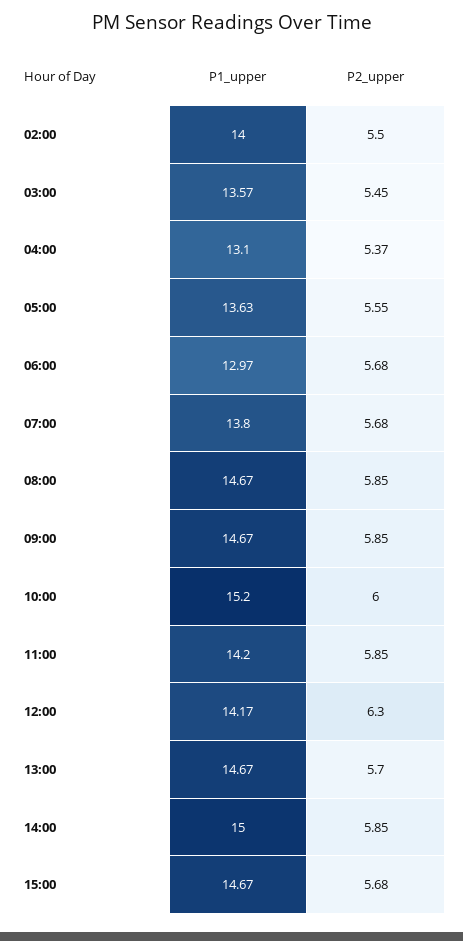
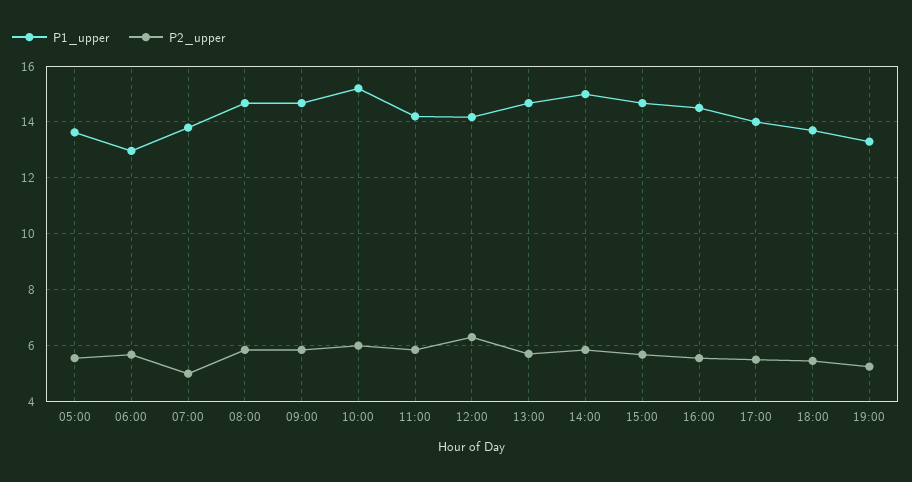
P1_upper, 02:00: 14 -> none
P2_upper, 02:00: 5.5 -> none
P1_upper, 03:00: 13.57 -> none
P2_upper, 03:00: 5.45 -> none
P1_upper, 04:00: 13.1 -> none
P2_upper, 04:00: 5.37 -> none
P2_upper, 07:00: 5.68 -> 5
P1_upper, 16:00: none -> 14.5
P2_upper, 16:00: none -> 5.5
P1_upper, 17:00: none -> 14
P2_upper, 17:00: none -> 5.5
P1_upper, 18:00: none -> 13.75
P2_upper, 18:00: none -> 5.5
P1_upper, 19:00: none -> 13.25
P2_upper, 19:00: none -> 5.25

